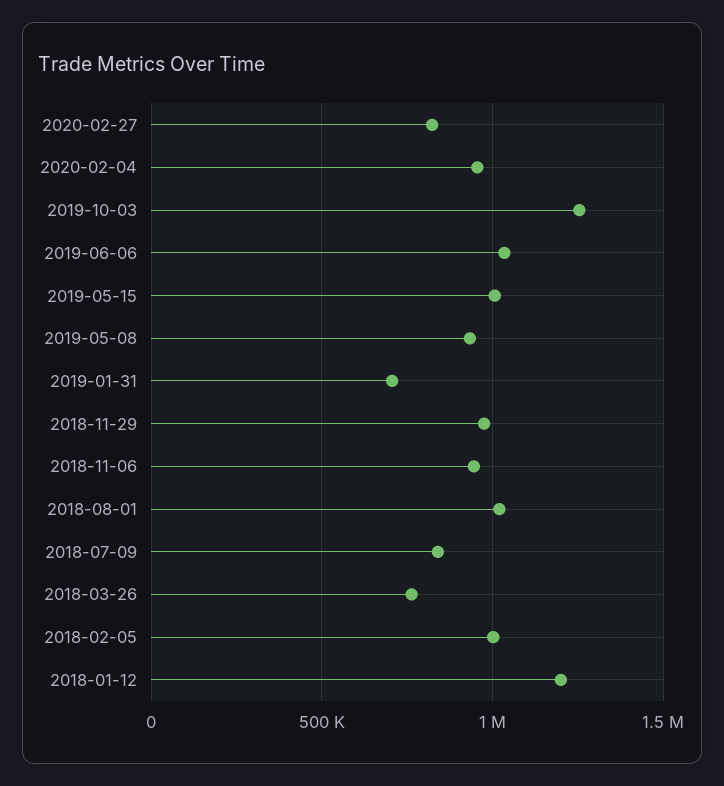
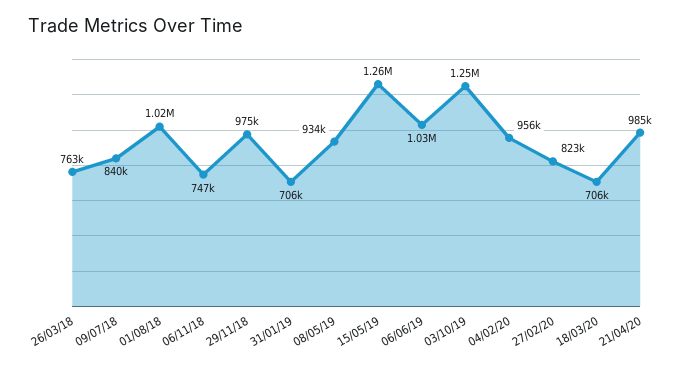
2019-05-15: 1000000 -> 1260000
2018-11-06: 950000 -> 747000
2018-02-05: 1000000 -> none
2018-01-12: 1200000 -> none
18/03/20: none -> 706000
21/04/20: none -> 985000

